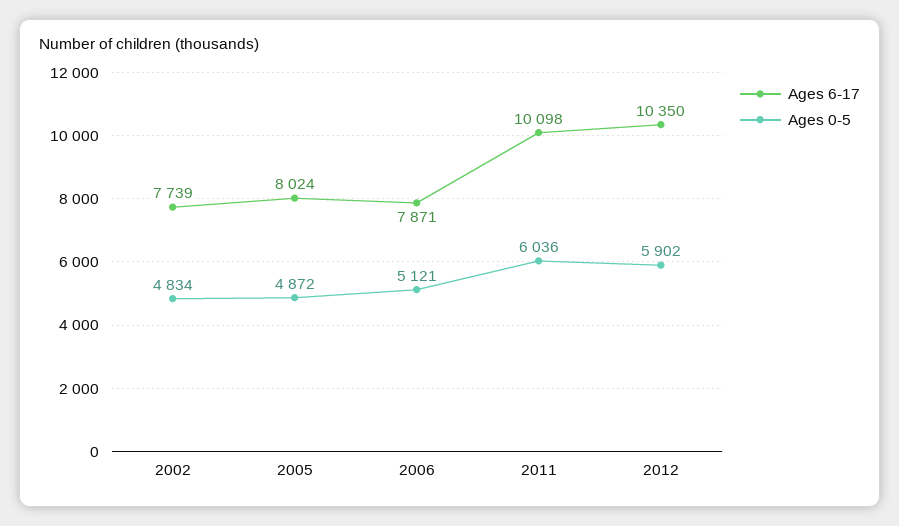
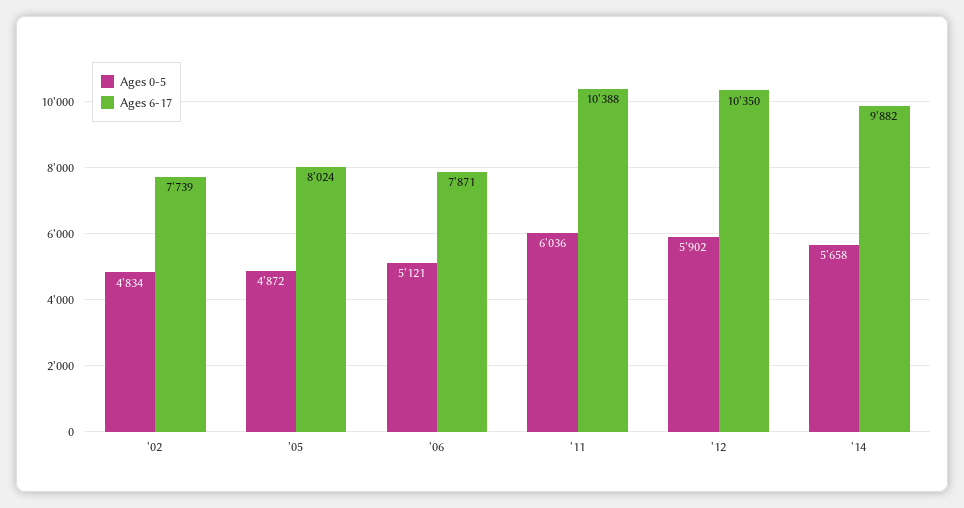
Ages 6-17, 2011: 10098 -> 10388
Ages 0-5, '14: none -> 5658
Ages 6-17, '14: none -> 9882

